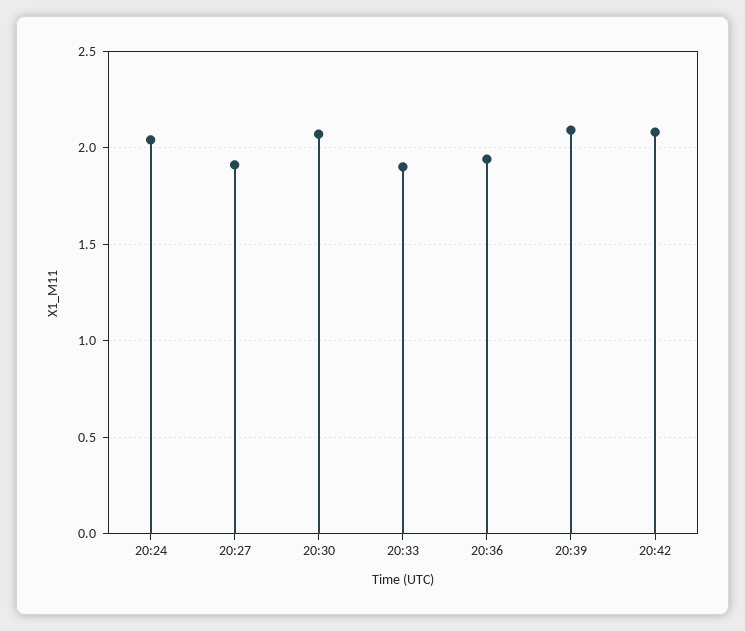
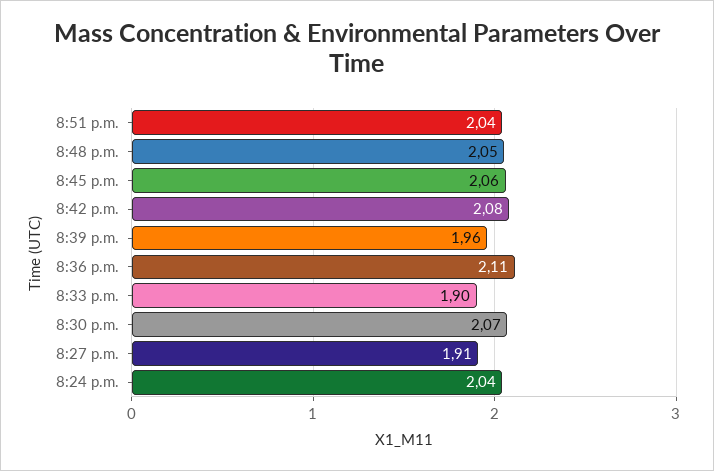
20:36: 1.95 -> 2.11
20:39: 2.1 -> 1.96
8:51 p.m.: none -> 2.04
8:48 p.m.: none -> 2.05
8:45 p.m.: none -> 2.06

